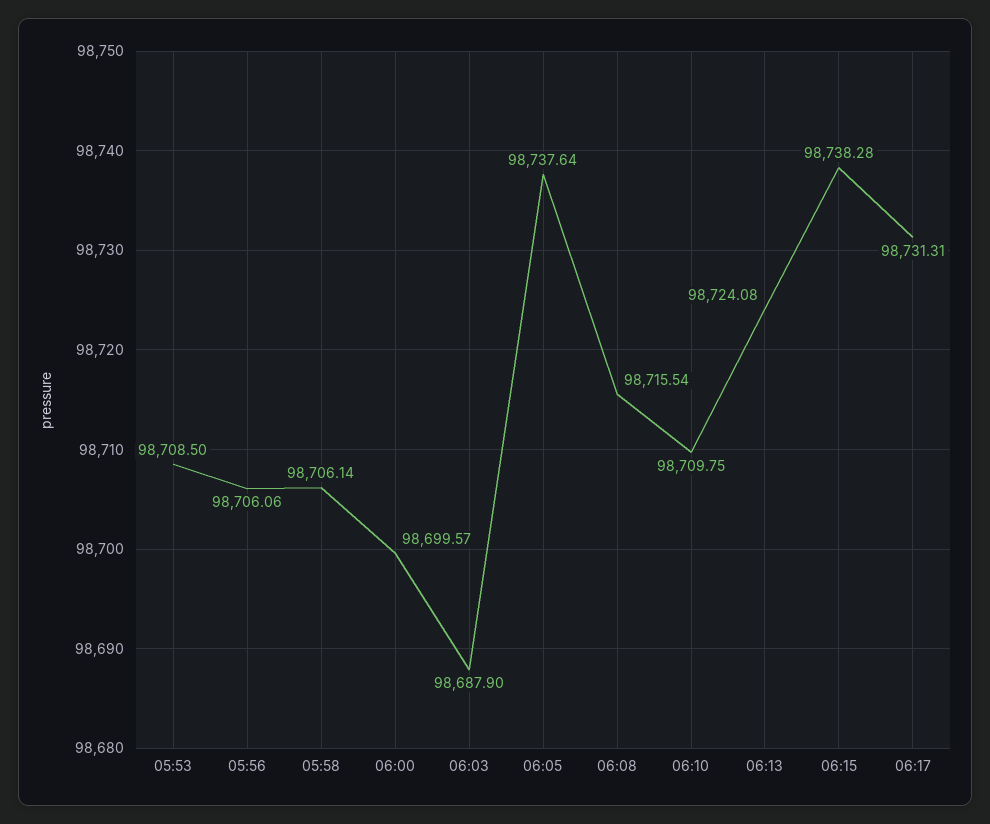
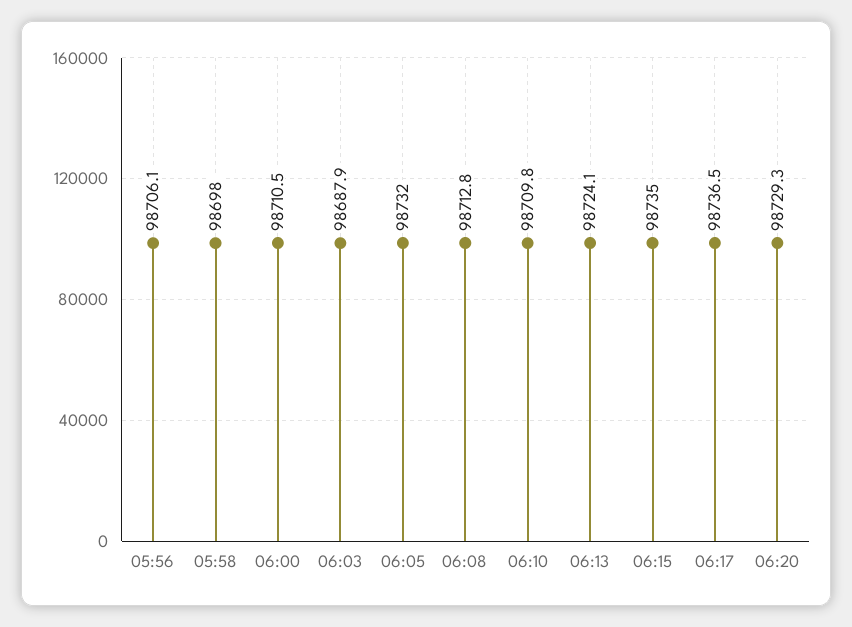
05:53: 98708.5 -> none
05:58: 98706.14 -> 98698
06:00: 98699.57 -> 98710.5
06:05: 98737.64 -> 98732
06:08: 98715.54 -> 98712.8
06:15: 98738.28 -> 98735
06:17: 98731.31 -> 98736.5
06:20: none -> 98729.3

